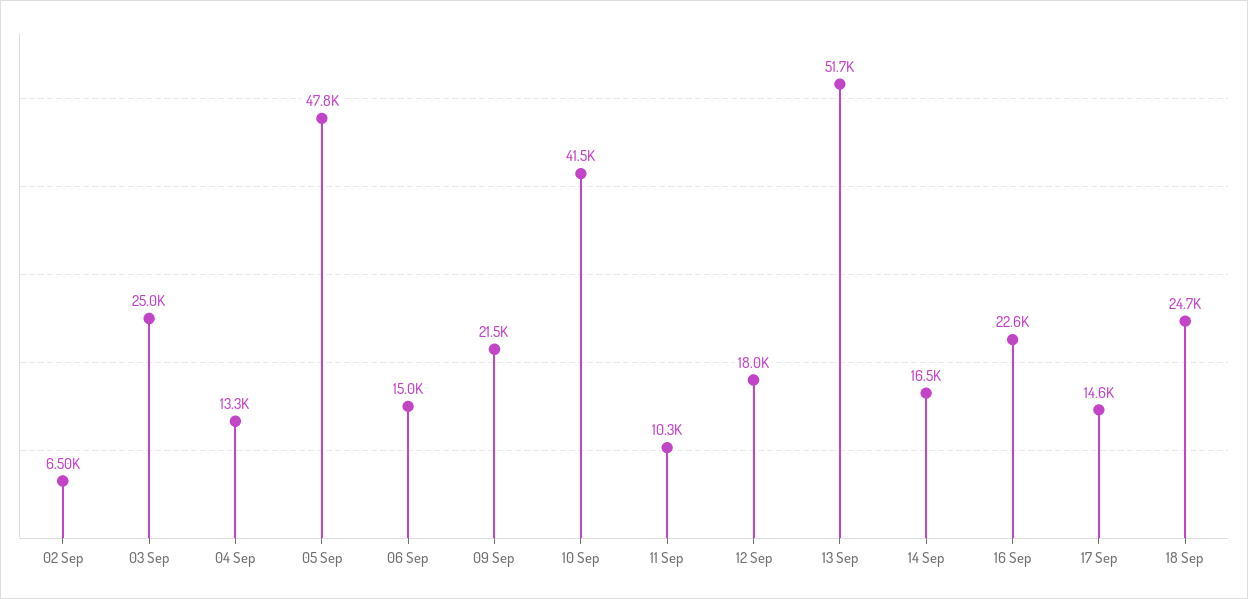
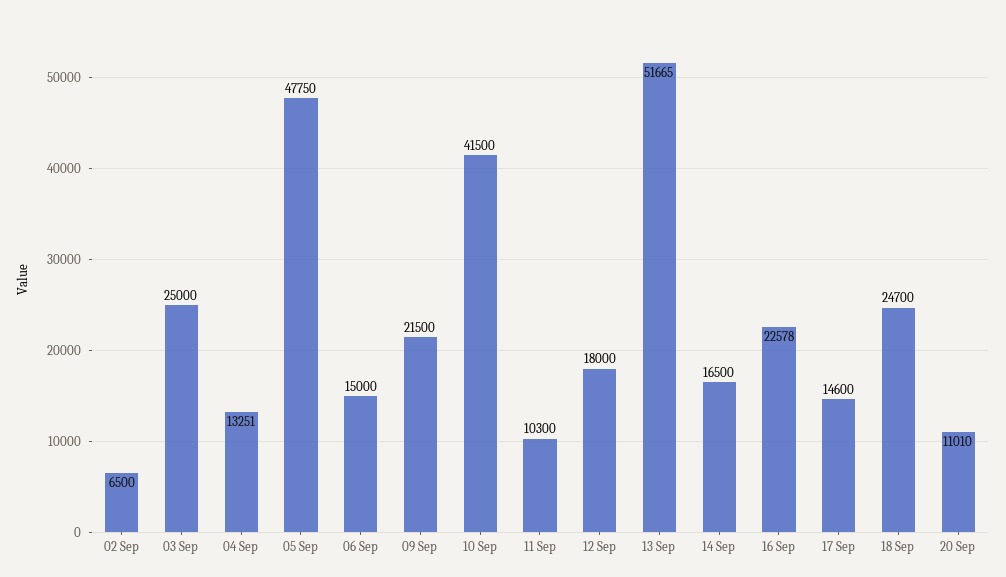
20 Sep: none -> 11010

